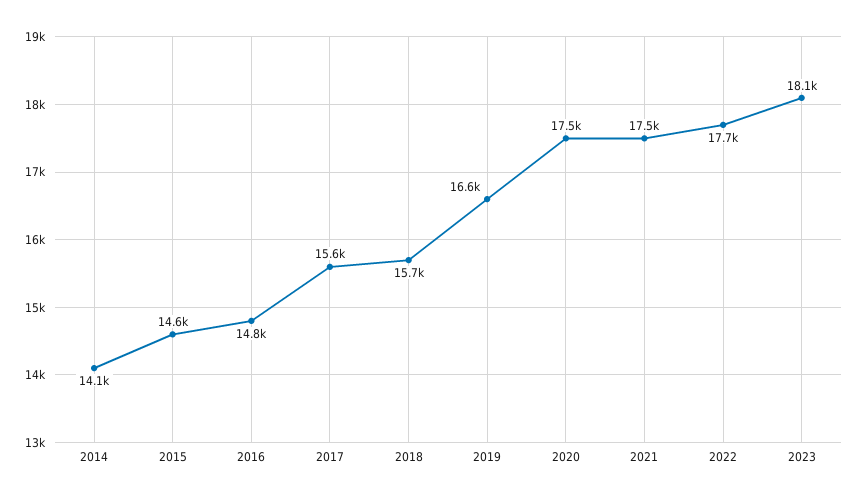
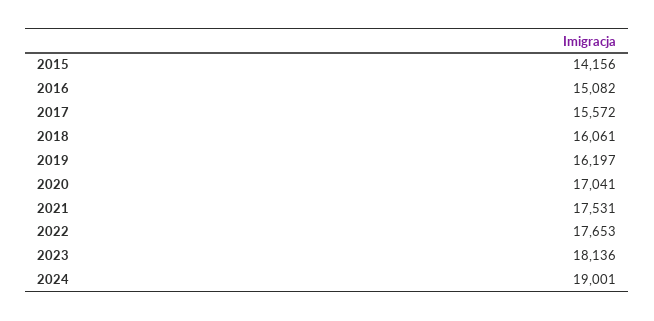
2014: 14100 -> none
2015: 14600 -> 14156
2016: 14800 -> 15082
2018: 15700 -> 16061
2019: 16600 -> 16197
2020: 17500 -> 17041
2024: none -> 19001

